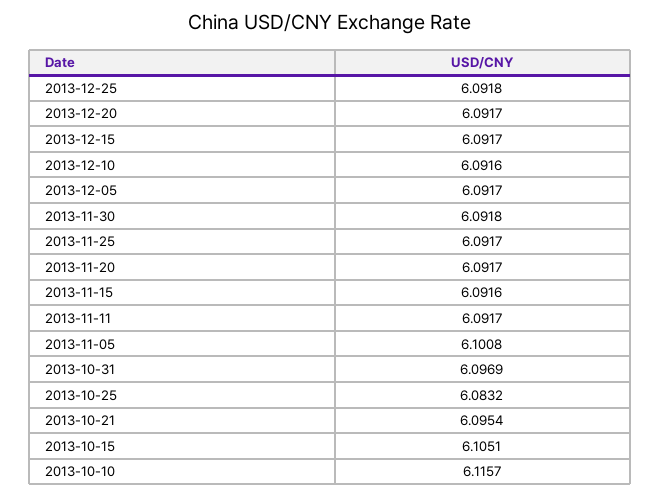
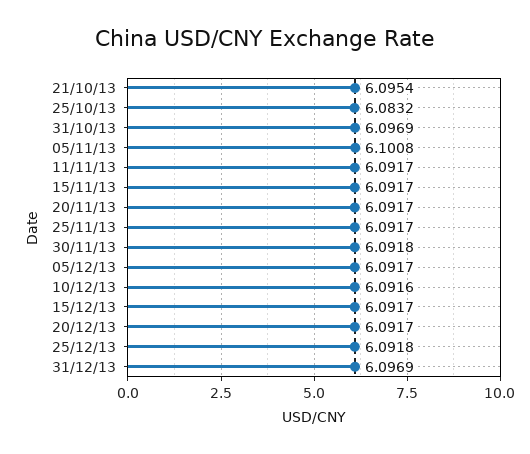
2013-11-15: 6.0916 -> 6.0917
2013-10-15: 6.1051 -> none
2013-10-10: 6.1157 -> none
31/12/13: none -> 6.0969

